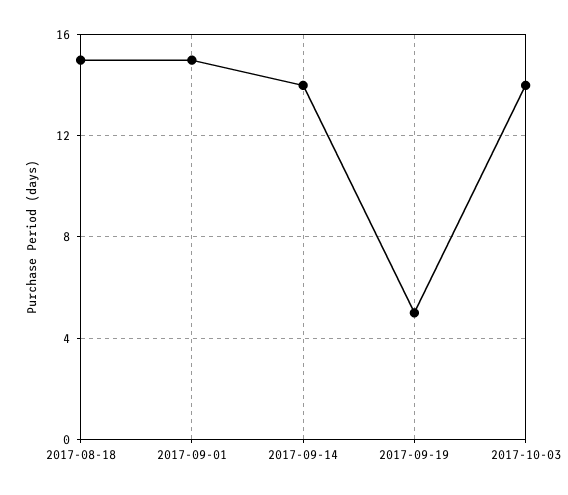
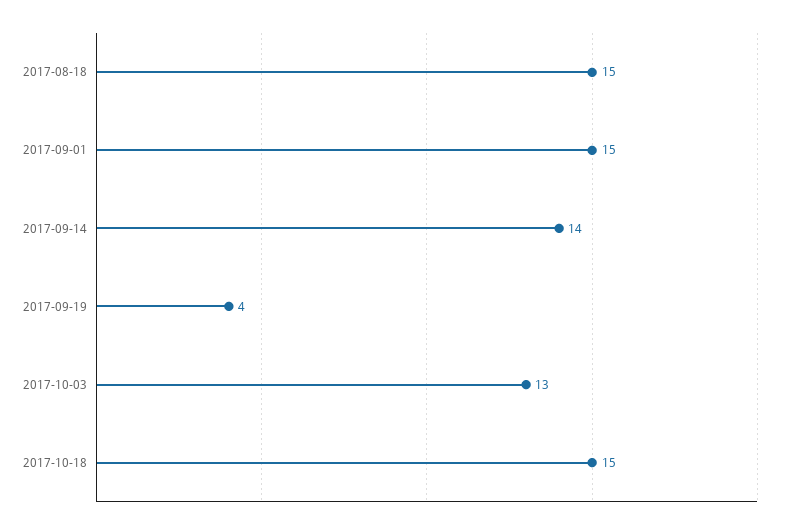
2017-09-19: 5 -> 4
2017-10-03: 14 -> 13
2017-10-18: none -> 15

